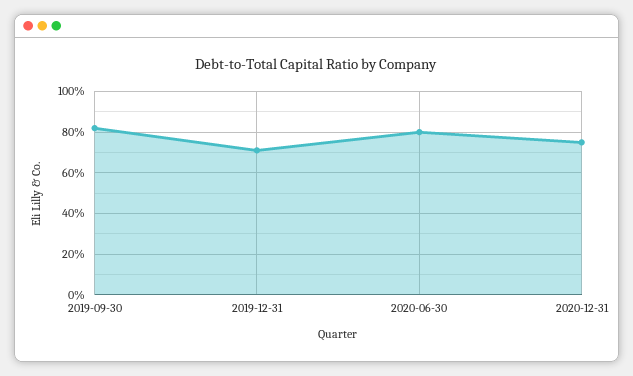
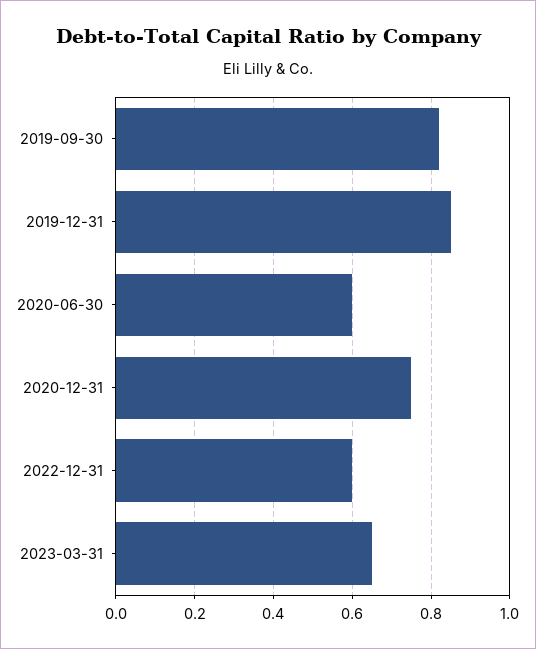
2019-12-31: 0.7 -> 0.85
2020-06-30: 0.8 -> 0.6
2022-12-31: none -> 0.6
2023-03-31: none -> 0.65

